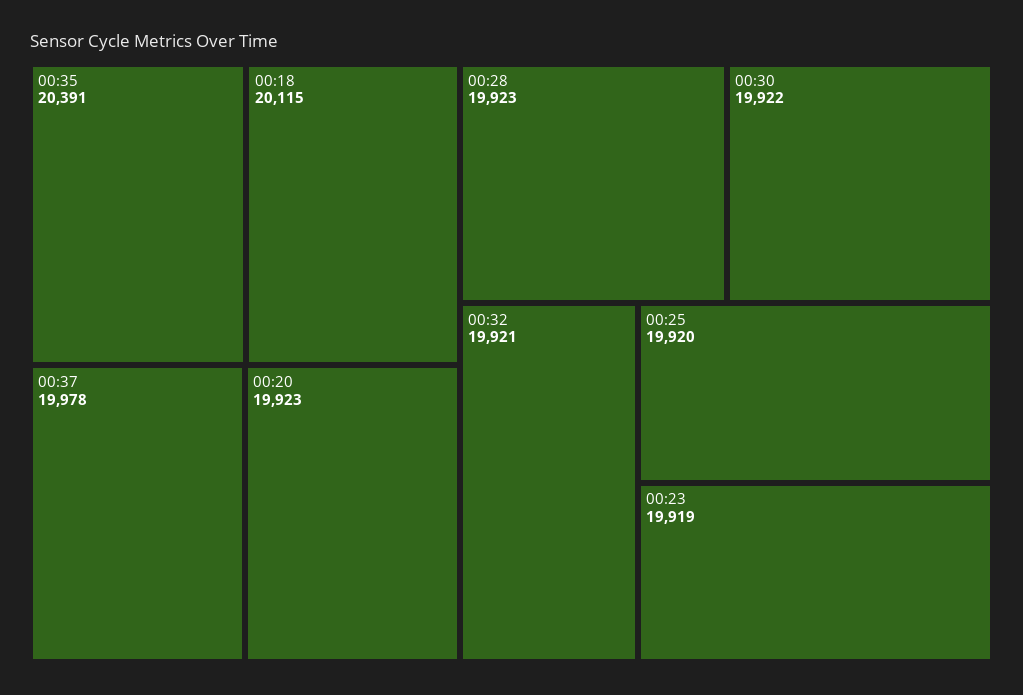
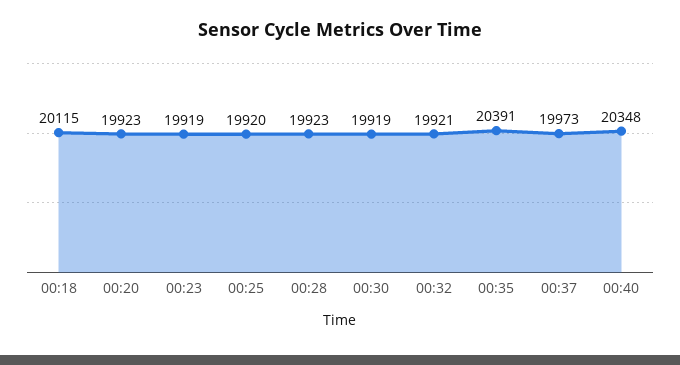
00:37: 19978 -> 19973
00:30: 19922 -> 19919
00:40: none -> 20348

